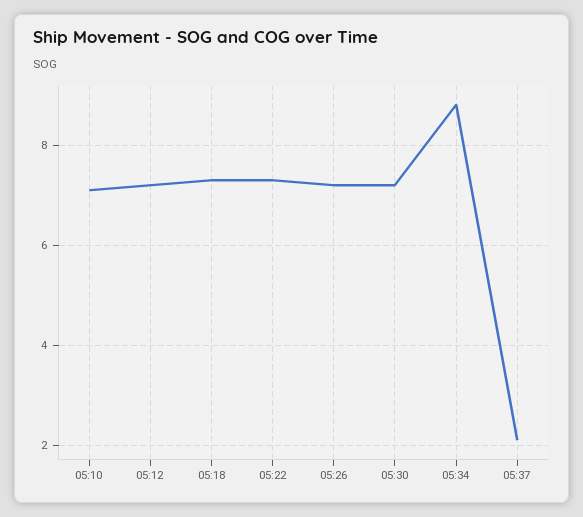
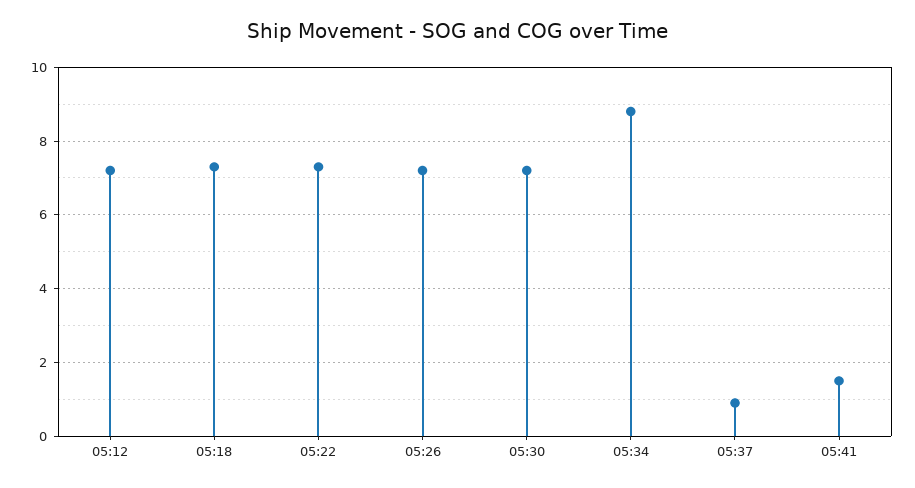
05:10: 7 -> none
05:37: 2 -> 1
05:41: none -> 1.5

